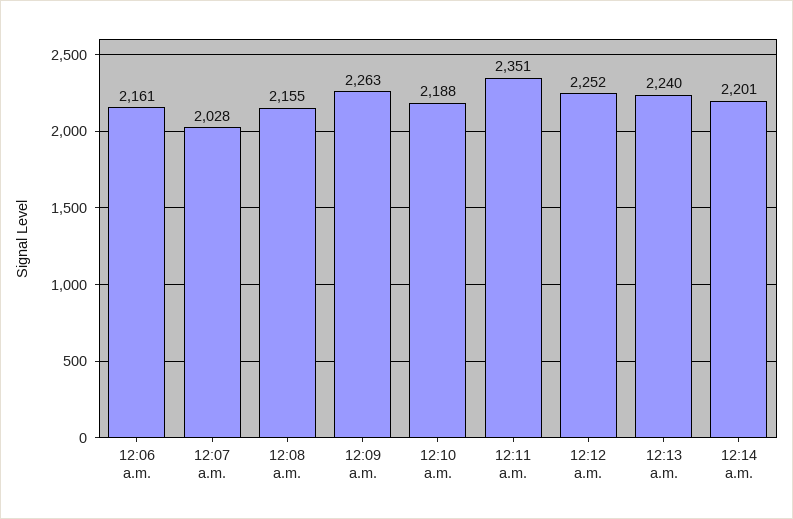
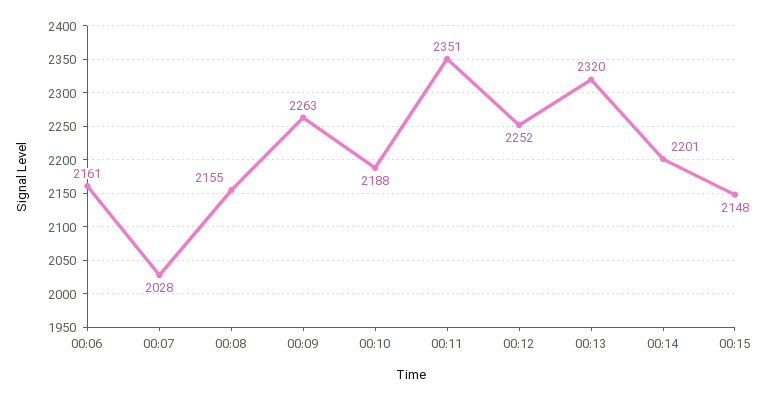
12:13 a.m.: 2240 -> 2320
00:15: none -> 2148

